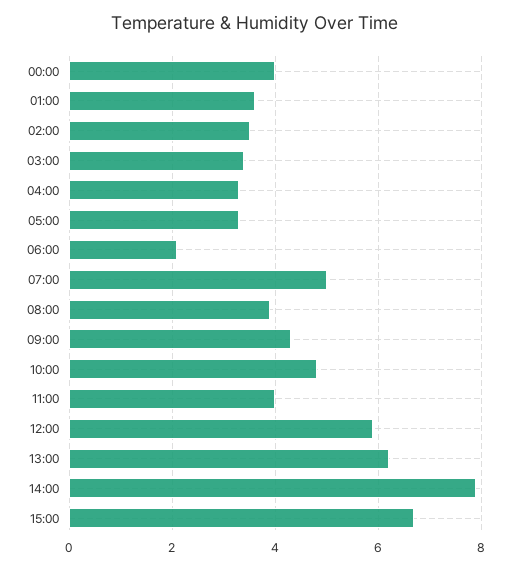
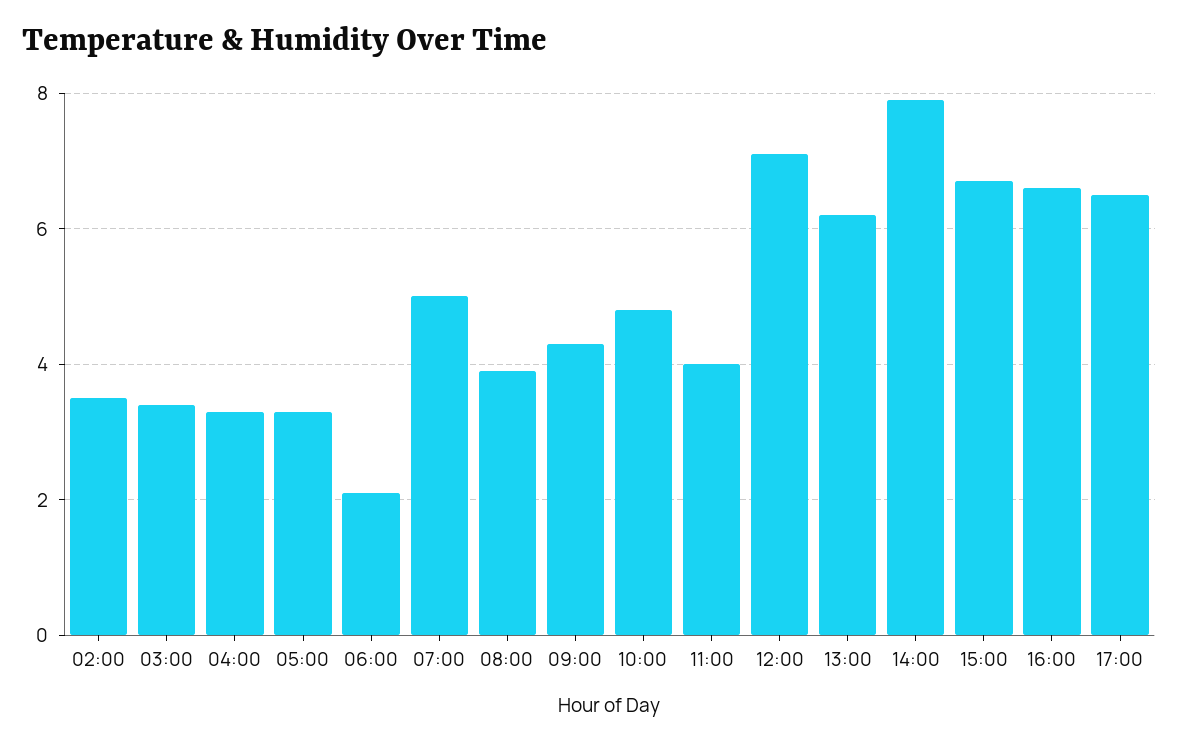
00:00: 4 -> none
01:00: 3.5 -> none
12:00: 6 -> 7
16:00: none -> 6.5
17:00: none -> 6.5

